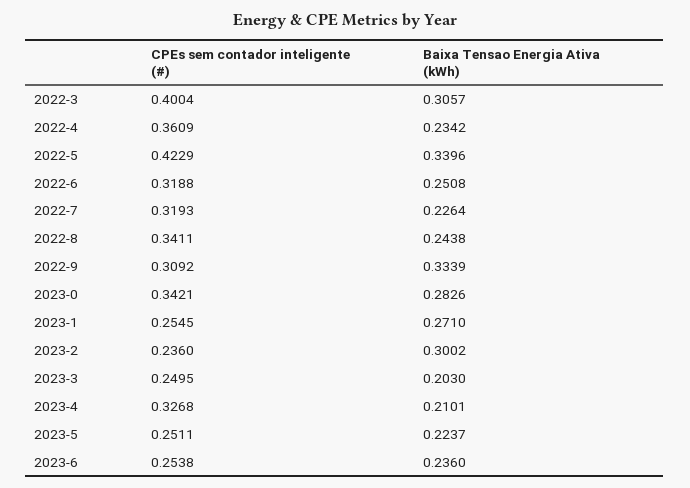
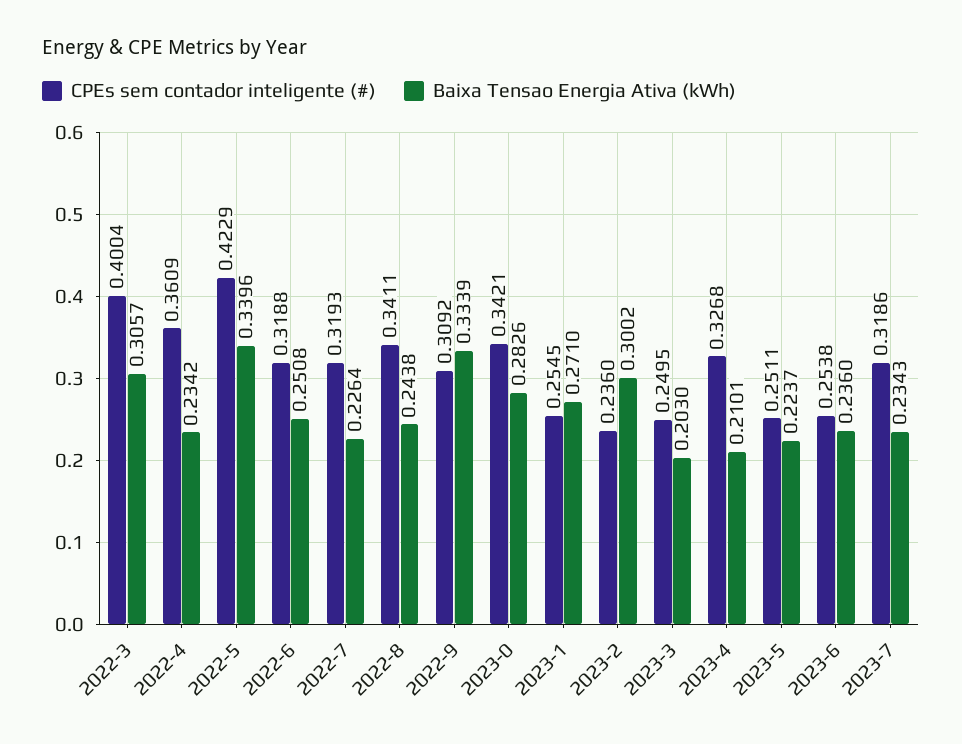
CPEs sem contador inteligente (#), 2023-7: none -> 0.3186
Baixa Tensao Energia Ativa (kWh), 2023-7: none -> 0.2343

